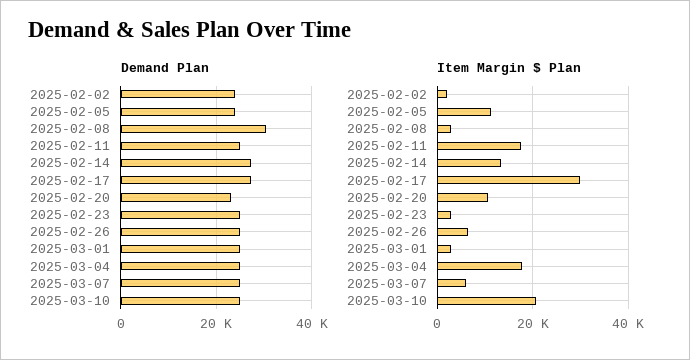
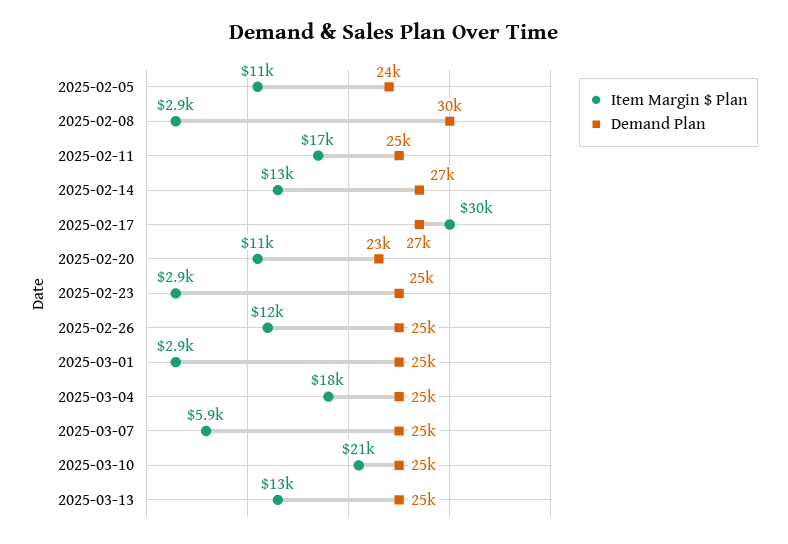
Demand Plan, 2025-02-02: 24000 -> none
Item Margin $ Plan, 2025-02-02: 2000 -> none
Item Margin $ Plan, 2025-02-26: 6000 -> 12000
Item Margin $ Plan, 2025-03-13: none -> 13000
Demand Plan, 2025-03-13: none -> 25000

